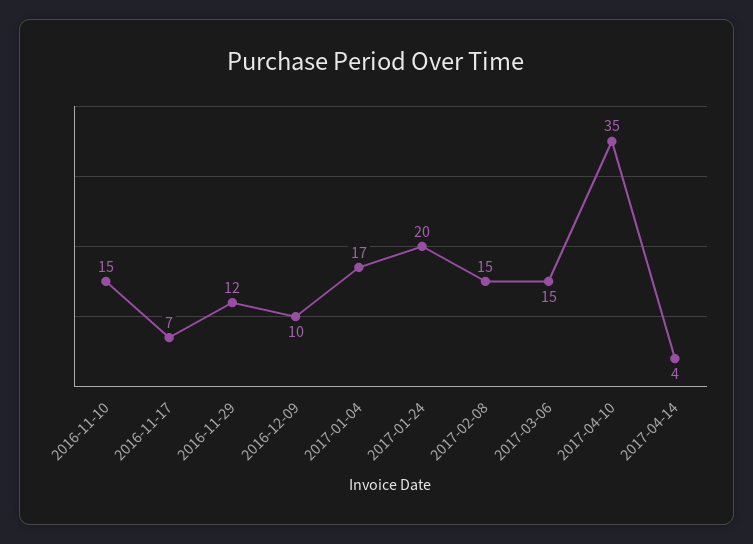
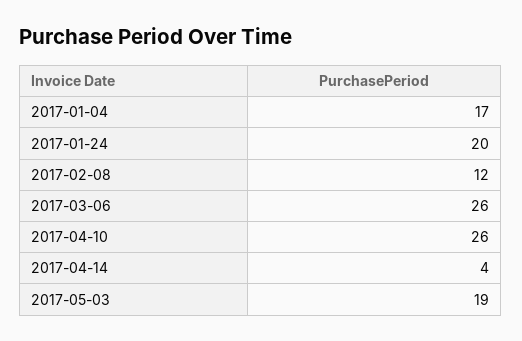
2016-11-10: 15 -> none
2016-11-17: 7 -> none
2016-11-29: 12 -> none
2016-12-09: 10 -> none
2017-02-08: 15 -> 12
2017-03-06: 15 -> 26
2017-04-10: 35 -> 26
2017-05-03: none -> 19

